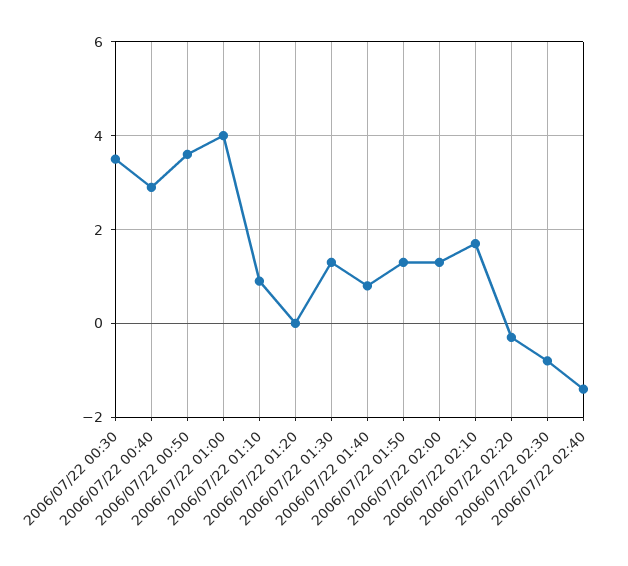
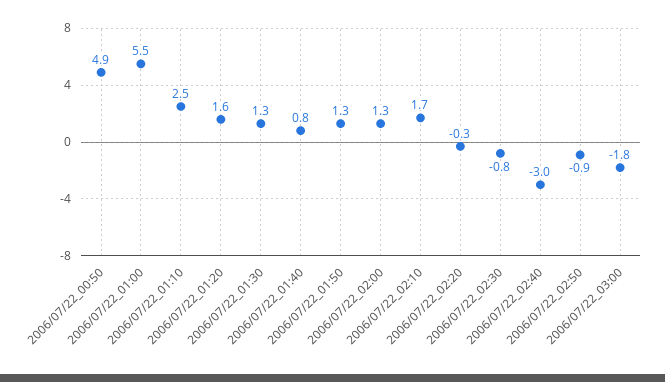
2006/07/22 00:30: 3.5 -> none
2006/07/22 00:40: 3 -> none
2006/07/22 00:50: 3.5 -> 4.9
2006/07/22 01:00: 4 -> 5.5
2006/07/22 01:10: 1 -> 2.5
2006/07/22 01:20: 0 -> 1.6
2006/07/22 02:40: -1.5 -> -3
2006/07/22_02:50: none -> -0.9
2006/07/22_03:00: none -> -1.8

